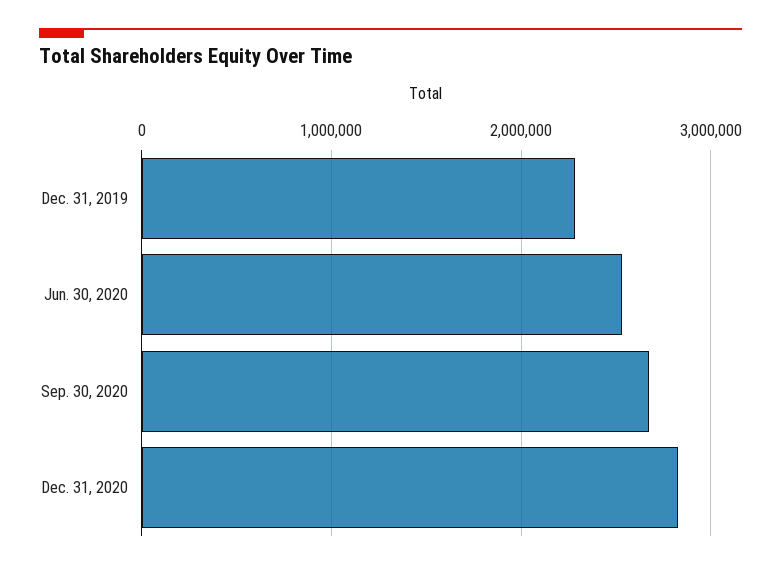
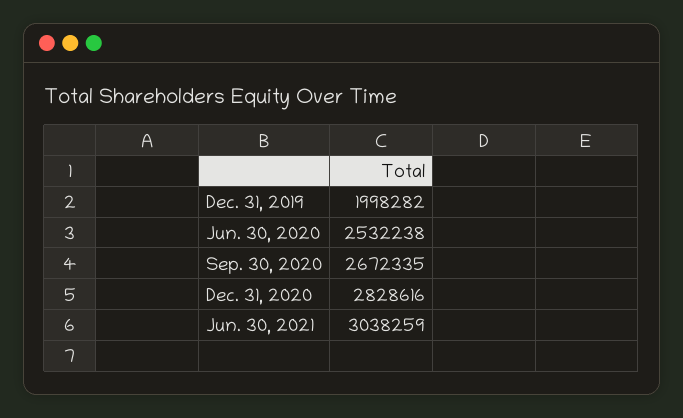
Dec. 31, 2019: 2300000 -> 1998282
Jun. 30, 2021: none -> 3038259

